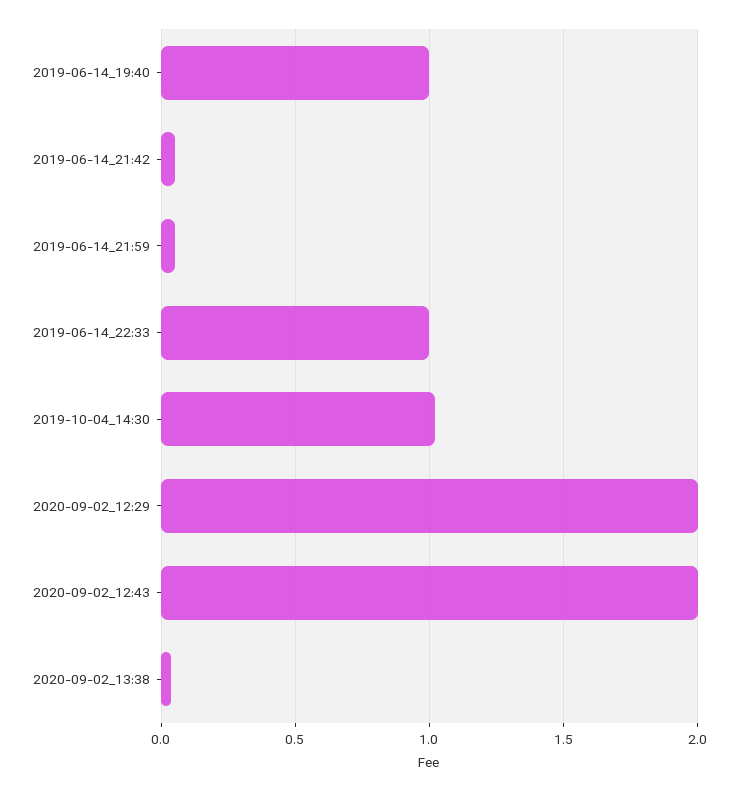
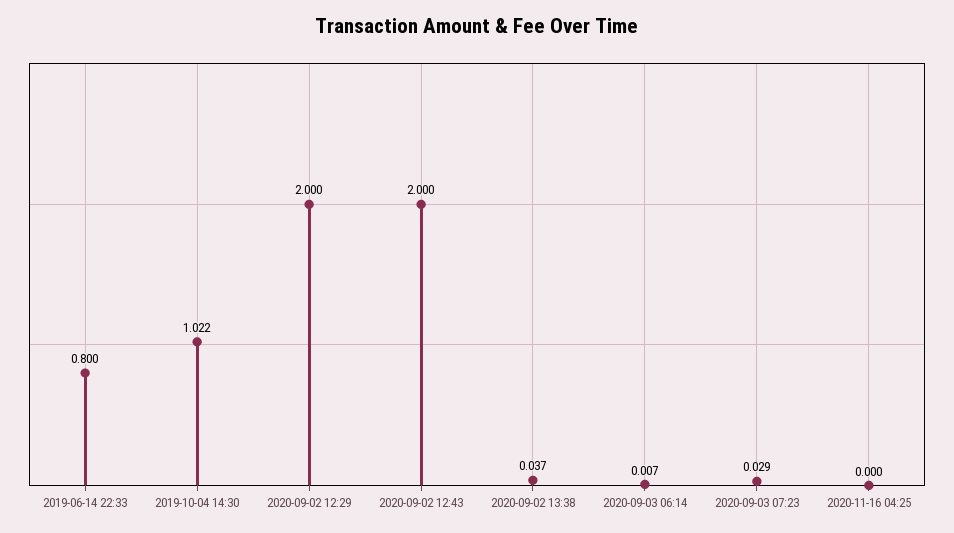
2019-06-14_19:40: 1 -> none
2019-06-14_21:42: 0.05 -> none
2019-06-14_21:59: 0.05 -> none
2019-06-14_22:33: 1 -> 0.8
2020-09-03 06:14: none -> 0.007
2020-09-03 07:23: none -> 0.029
2020-11-16 04:25: none -> 0

